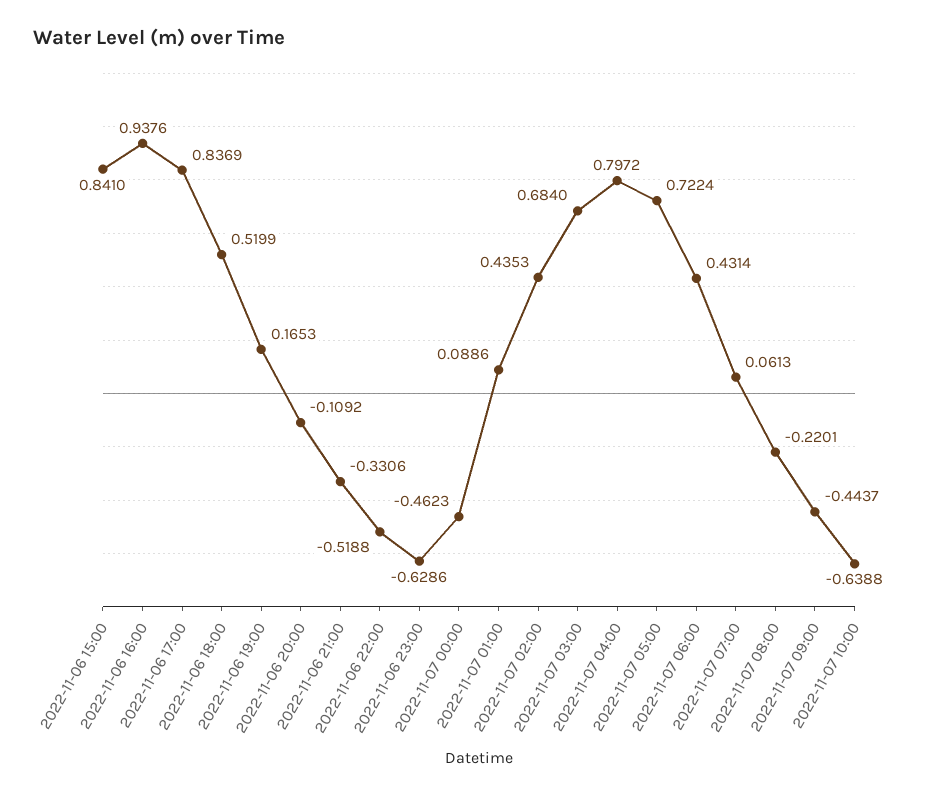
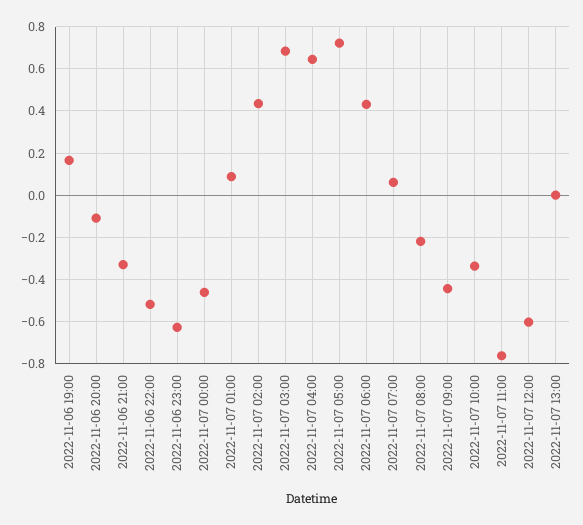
2022-11-06 15:00: 0.841 -> none
2022-11-06 16:00: 0.9376 -> none
2022-11-06 17:00: 0.8369 -> none
2022-11-06 18:00: 0.5199 -> none
2022-11-07 04:00: 0.7972 -> 0.65
2022-11-07 10:00: -0.6388 -> -0.35
2022-11-07 11:00: none -> -0.75
2022-11-07 12:00: none -> -0.6
2022-11-07 13:00: none -> 0

